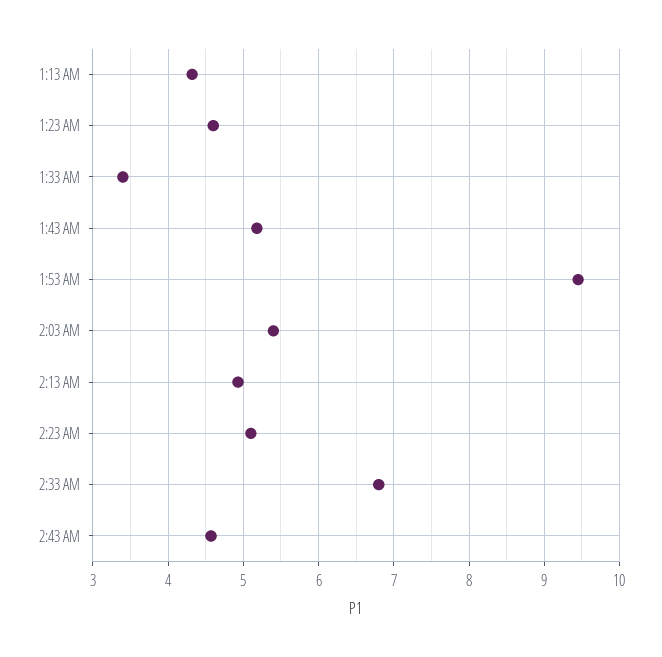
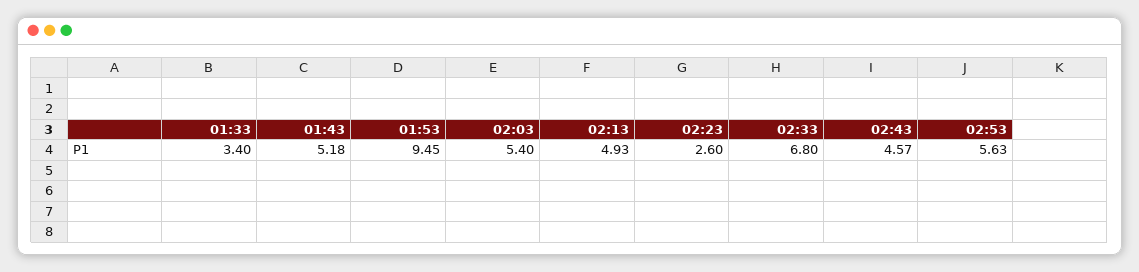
1:13 AM: 4.3 -> none
1:23 AM: 4.6 -> none
2:23 AM: 5.1 -> 2.6
02:53: none -> 5.63

